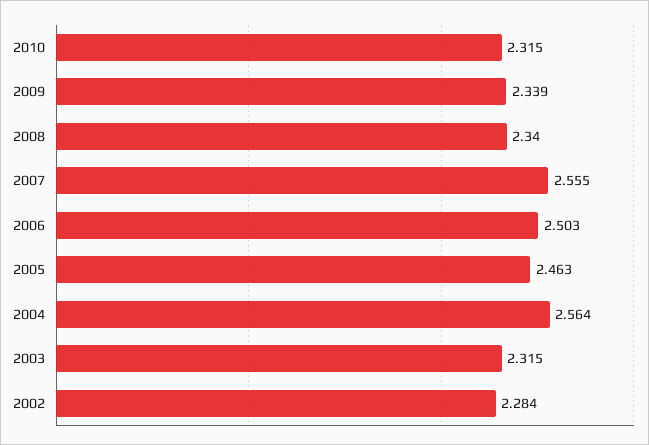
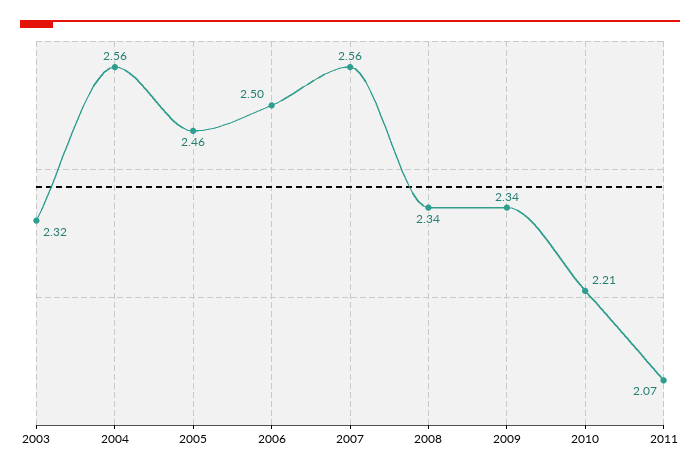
2010: 2.315 -> 2.21
2002: 2.284 -> none
2011: none -> 2.07

